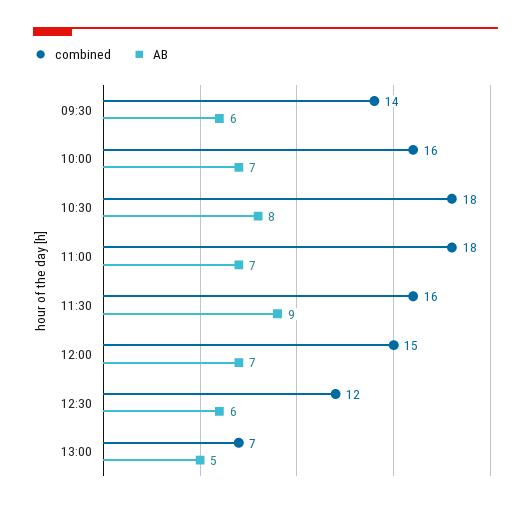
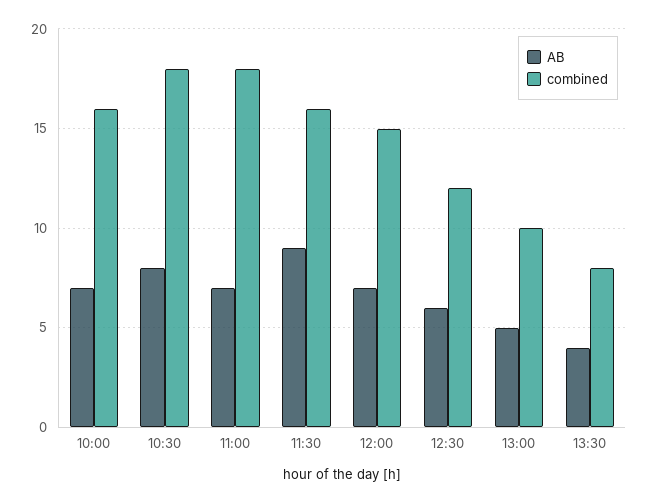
combined, 09:30: 14 -> none
AB, 09:30: 6 -> none
combined, 13:00: 7 -> 10
AB, 13:30: none -> 4
combined, 13:30: none -> 8

